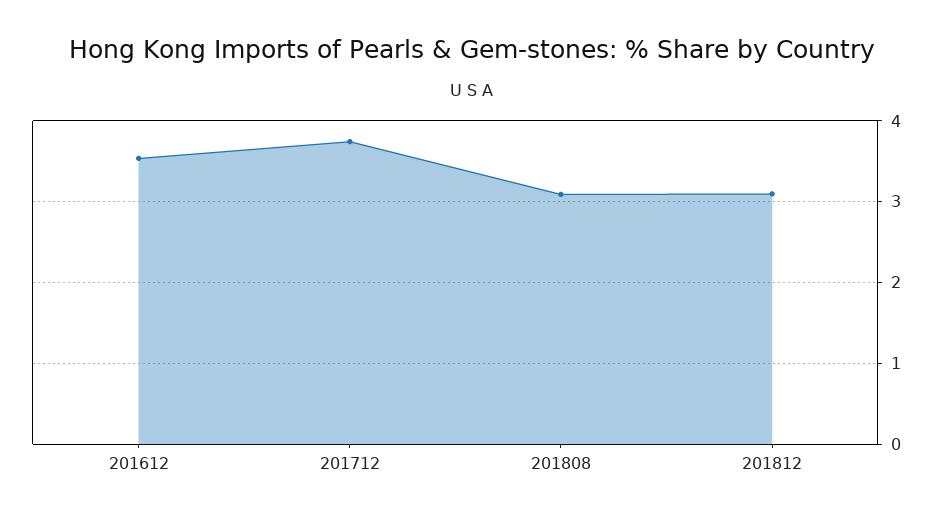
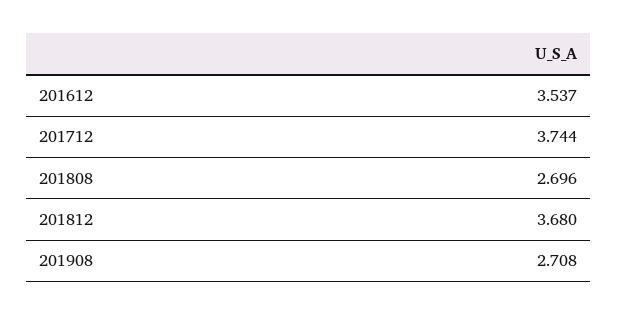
201808: 3.1 -> 2.696
201812: 3.1 -> 3.68
201908: none -> 2.708

